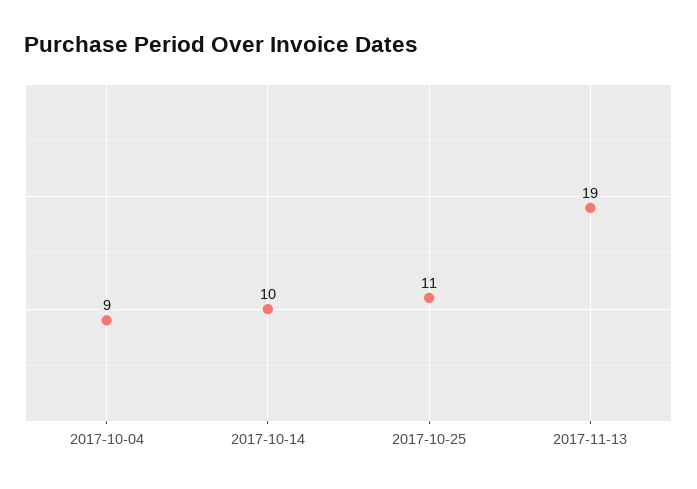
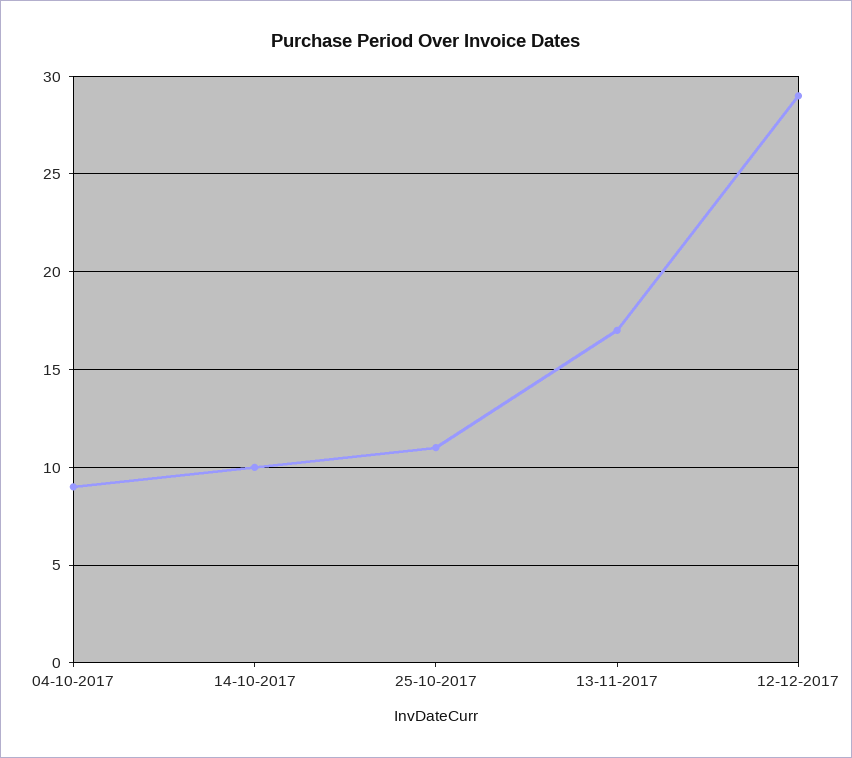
2017-11-13: 19 -> 17
12-12-2017: none -> 29

